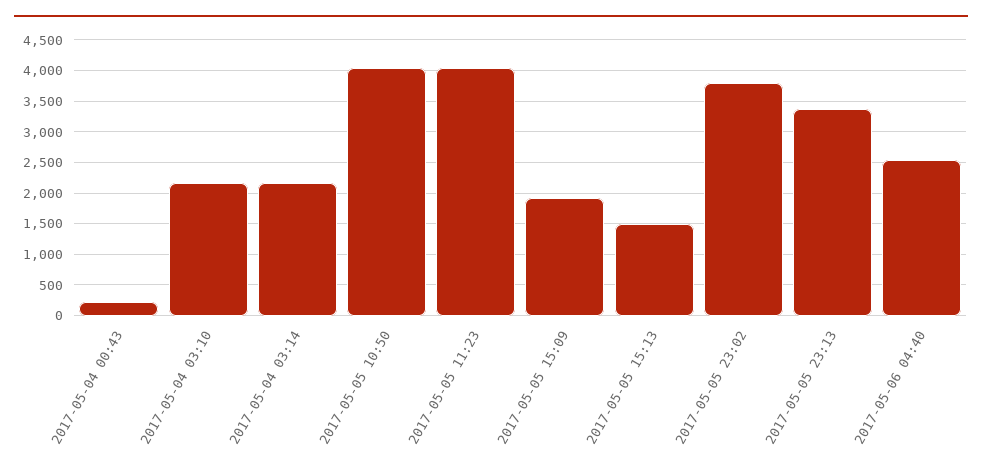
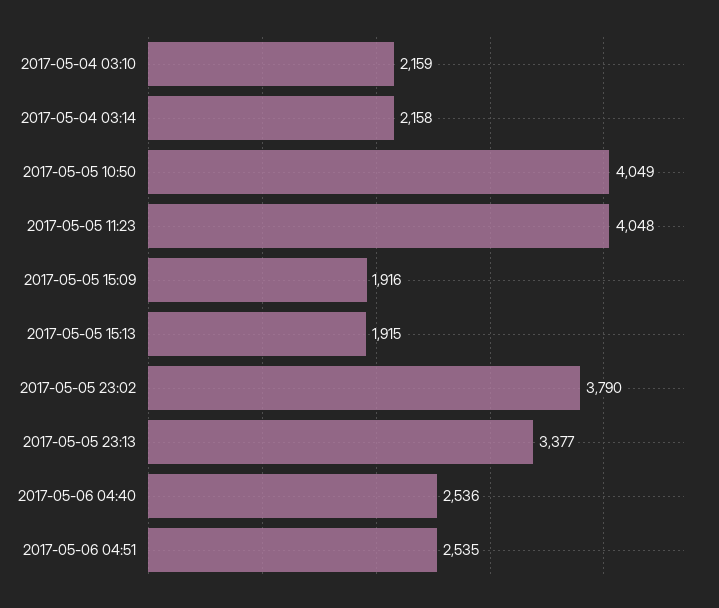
2017-05-04 00:43: 200 -> none
2017-05-05 15:13: 1500 -> 1915
2017-05-06 04:51: none -> 2535

